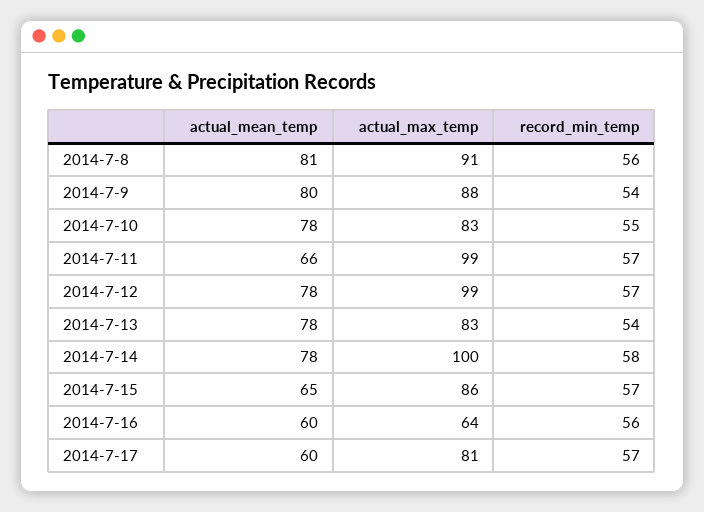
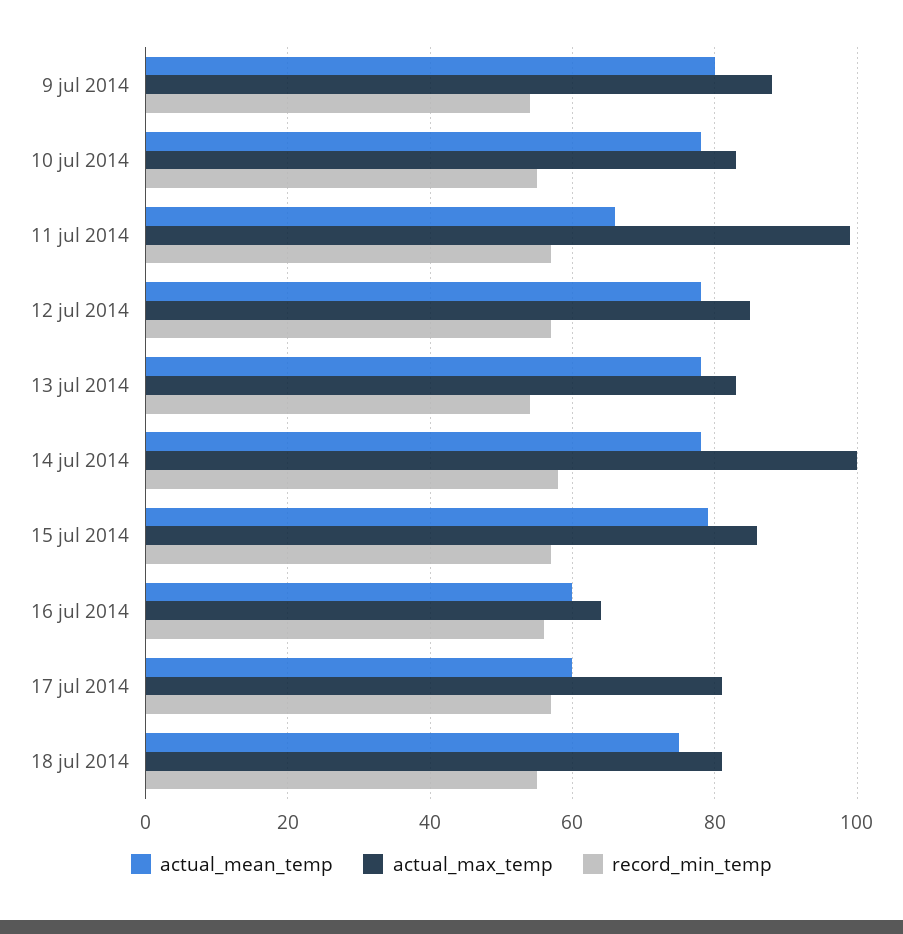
actual_mean_temp, 2014-7-8: 81 -> none
actual_max_temp, 2014-7-8: 91 -> none
record_min_temp, 2014-7-8: 56 -> none
actual_max_temp, 2014-7-12: 99 -> 85
actual_mean_temp, 2014-7-15: 65 -> 80
actual_mean_temp, 18 jul 2014: none -> 75
actual_max_temp, 18 jul 2014: none -> 80
record_min_temp, 18 jul 2014: none -> 55

